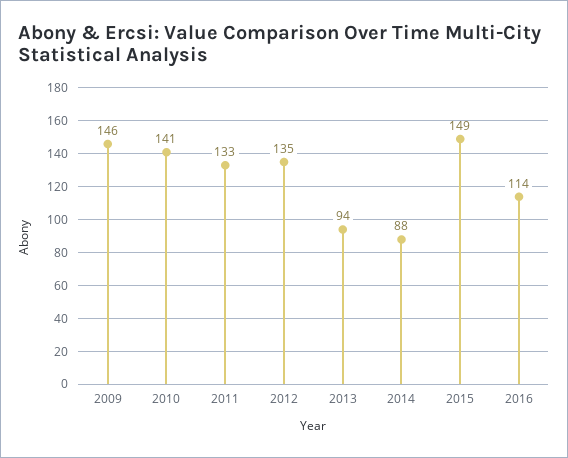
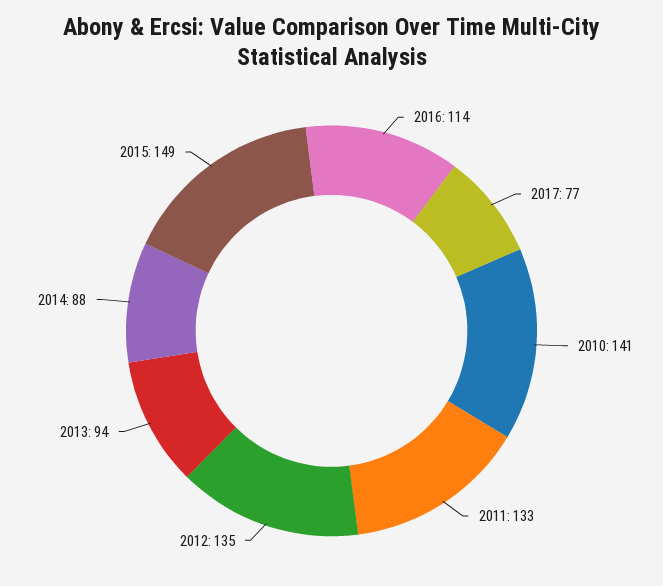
2009: 146 -> none
2017: none -> 77

